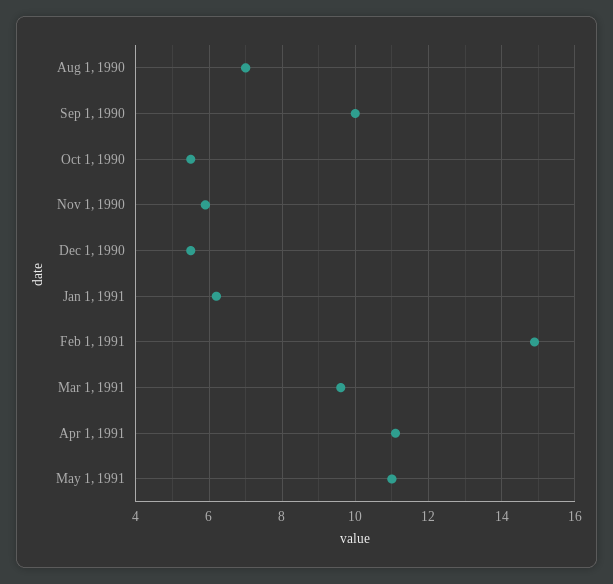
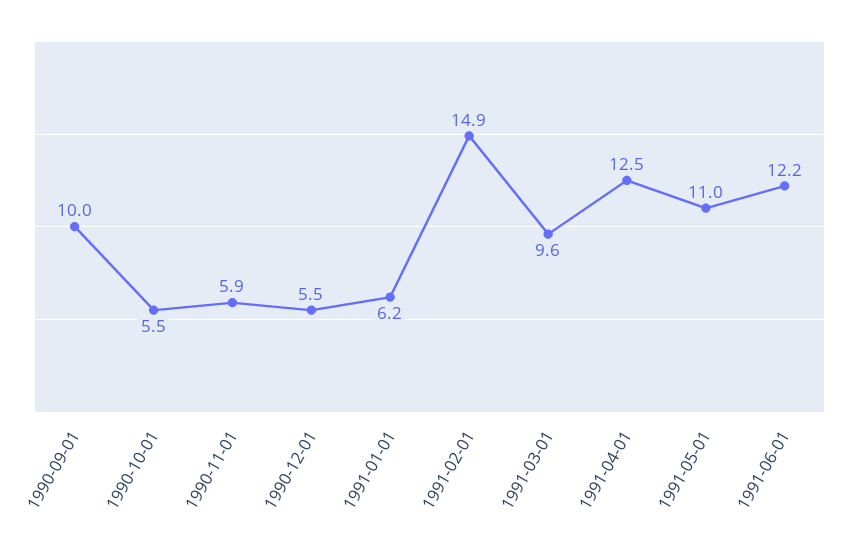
Aug 1, 1990: 7 -> none
Apr 1, 1991: 11 -> 12.5
1991-06-01: none -> 12.2

